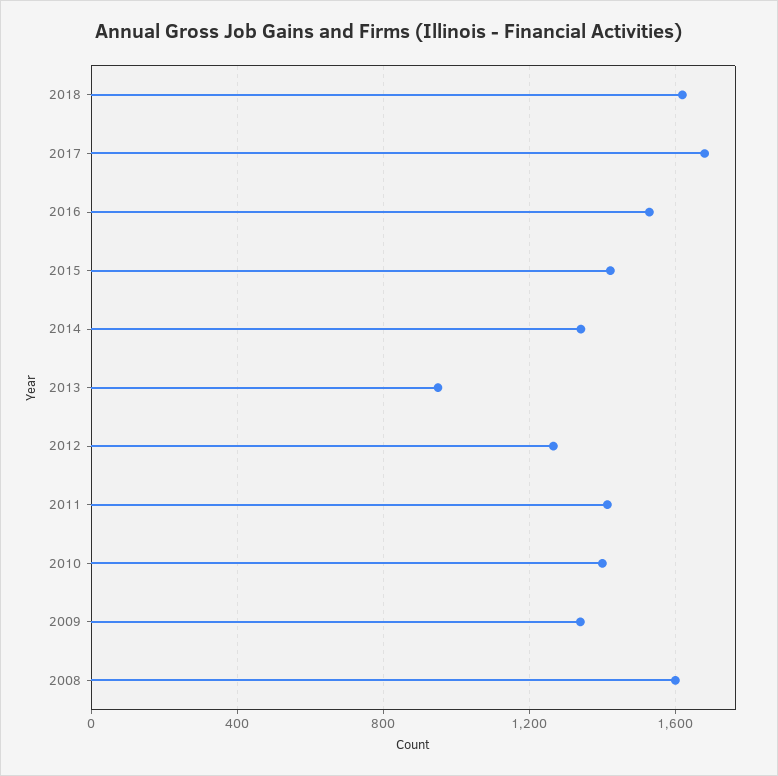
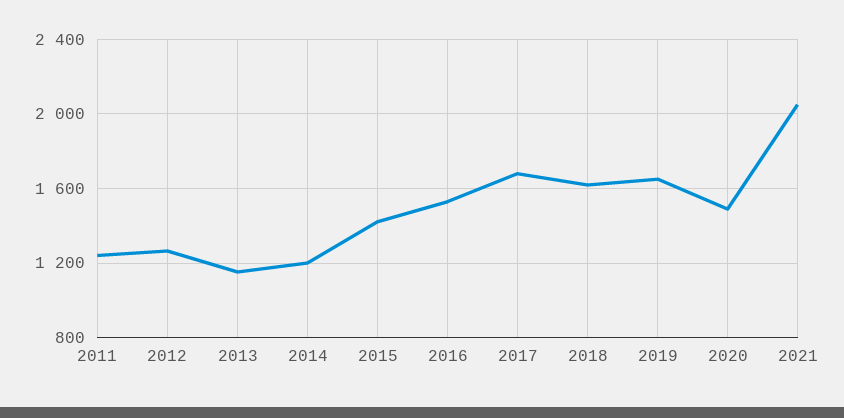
2014: 1350 -> 1200
2013: 950 -> 1150
2011: 1400 -> 1250
2010: 1400 -> none
2009: 1350 -> none
2008: 1600 -> none
2019: none -> 1650
2020: none -> 1500
2021: none -> 2050

